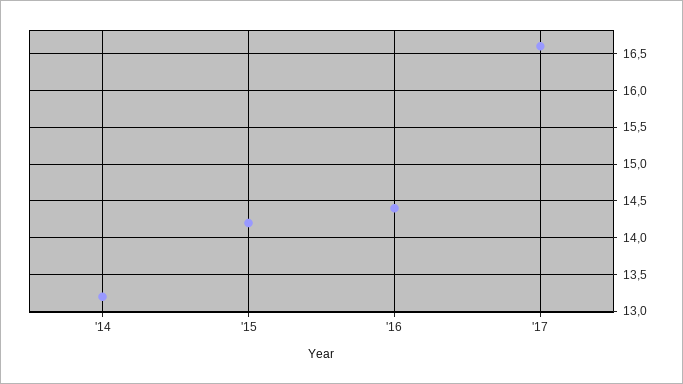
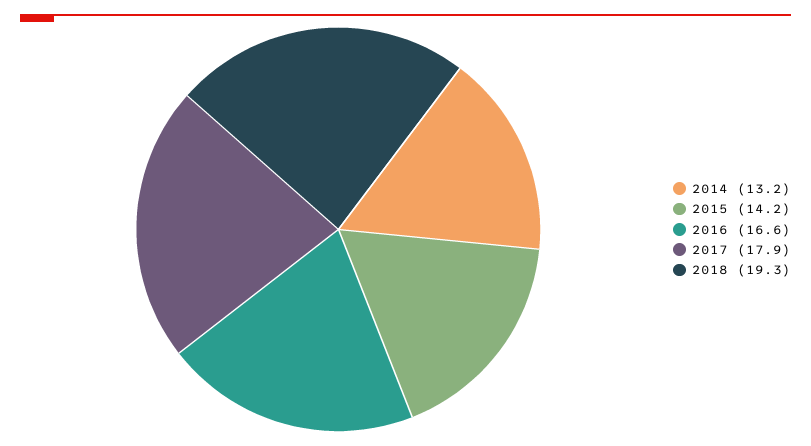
'16: 14.4 -> 16.6
'17: 16.6 -> 17.9
2018: none -> 19.3

